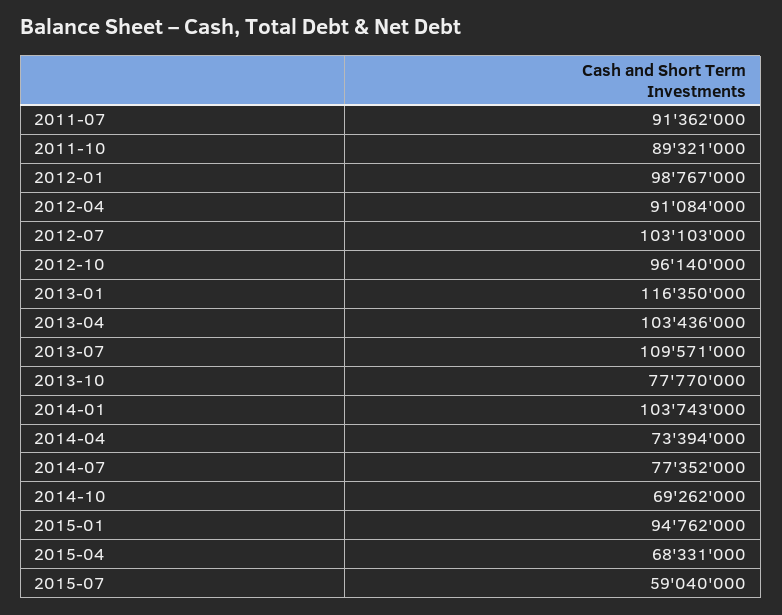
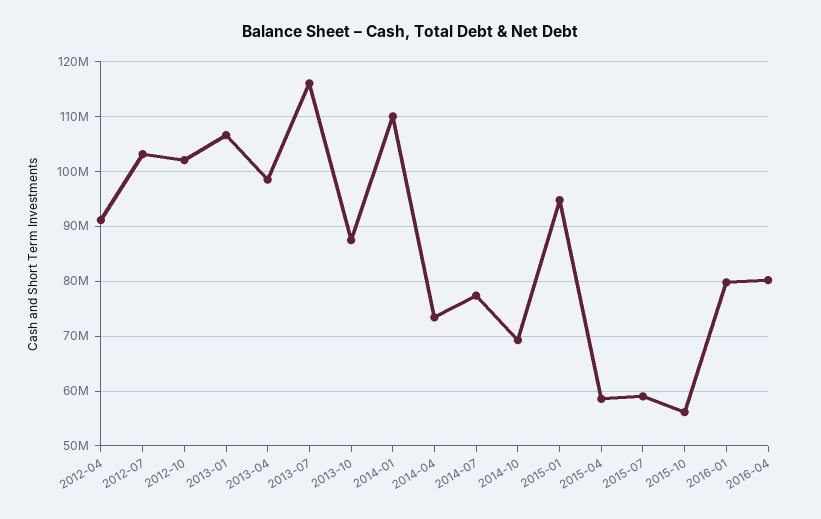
2011-07: 91362000 -> none
2011-10: 89321000 -> none
2012-01: 98767000 -> none
2012-10: 96140000 -> 102000000
2013-01: 116350000 -> 106000000
2013-04: 103436000 -> 98000000
2013-07: 109571000 -> 116000000
2013-10: 77770000 -> 88000000
2014-01: 103743000 -> 110000000
2015-04: 68331000 -> 58000000
2015-10: none -> 56000000
2016-01: none -> 80000000
2016-04: none -> 80000000

